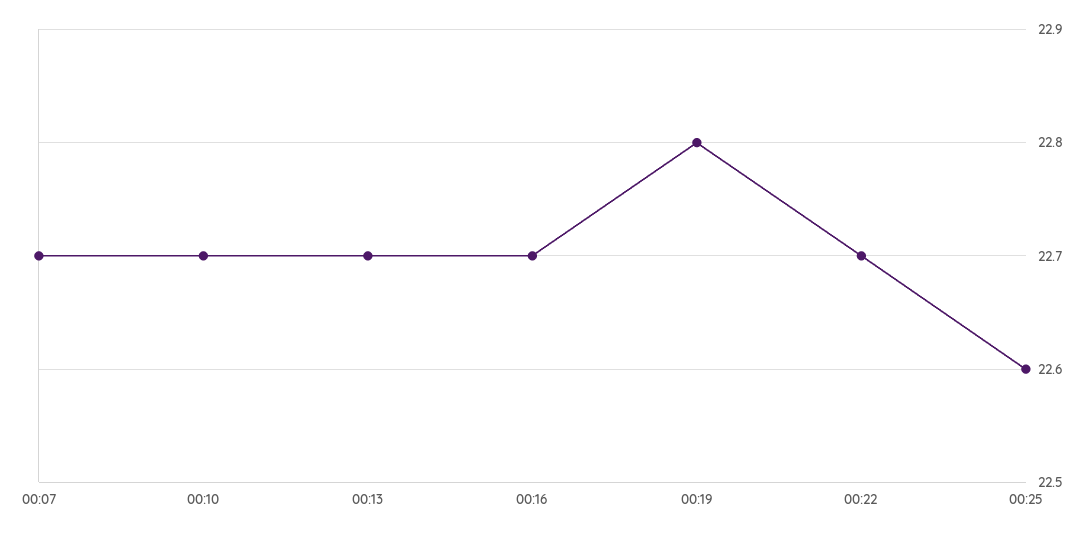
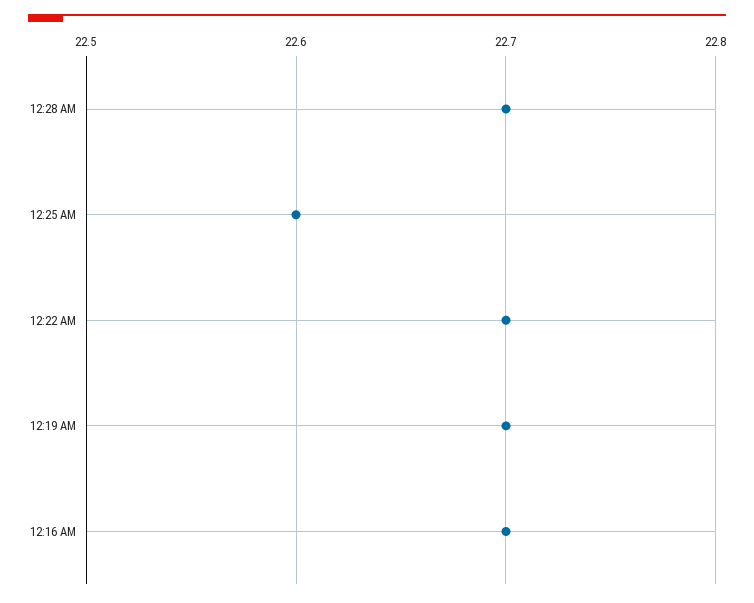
00:07: 22.7 -> none
00:10: 22.7 -> none
00:13: 22.7 -> none
00:19: 22.8 -> 22.7
12:28 AM: none -> 22.7

